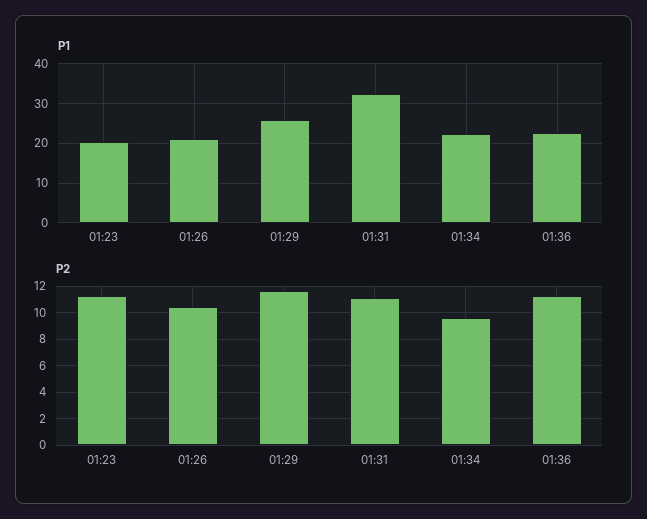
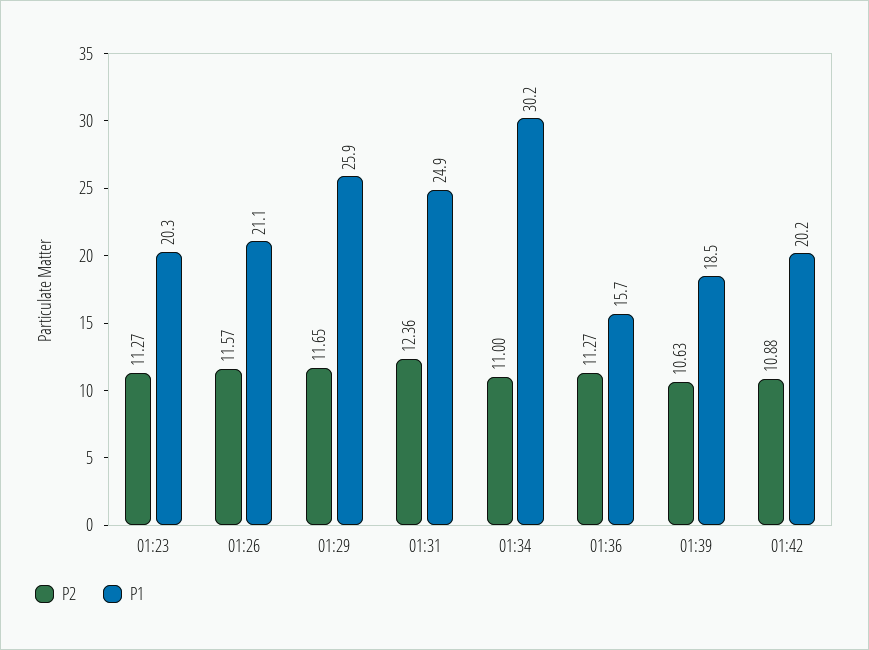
P1, 01:31: 32 -> 24.9
P1, 01:34: 22 -> 30.2
P1, 01:36: 22 -> 15.7
P2, 01:26: 10.5 -> 11.57
P2, 01:31: 11 -> 12.36
P2, 01:34: 9.5 -> 11
P2, 01:39: none -> 10.63
P1, 01:39: none -> 18.5
P2, 01:42: none -> 10.88
P1, 01:42: none -> 20.2

